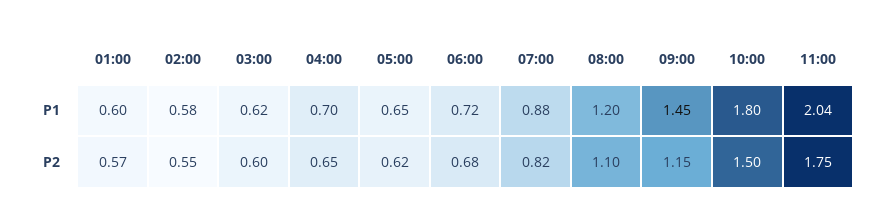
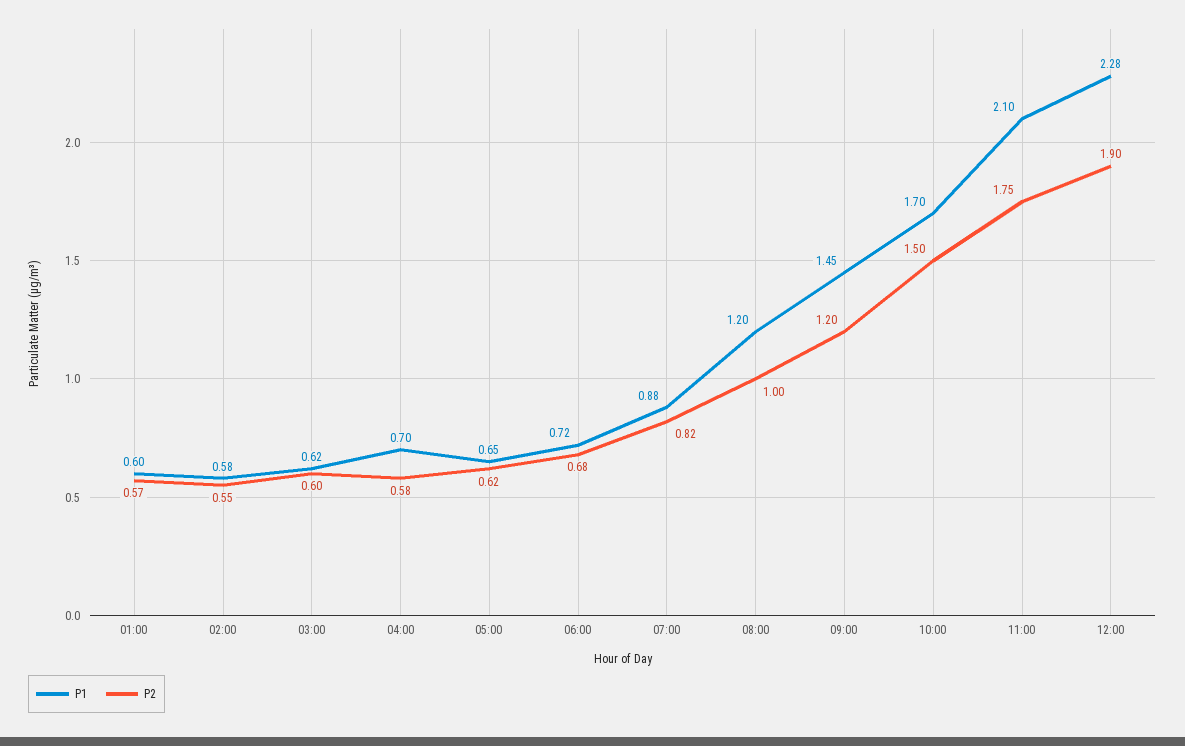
P1, 10:00: 1.8 -> 1.7
P1, 11:00: 2.04 -> 2.1
P2, 04:00: 0.65 -> 0.58
P2, 08:00: 1.1 -> 1
P2, 09:00: 1.15 -> 1.2
P1, 12:00: none -> 2.28
P2, 12:00: none -> 1.9

